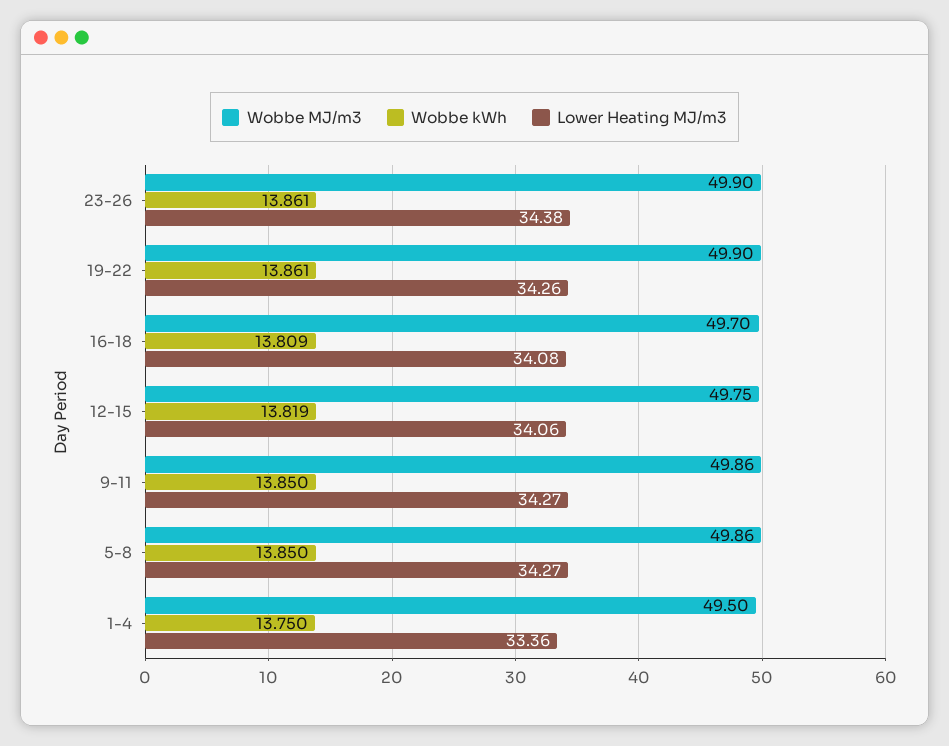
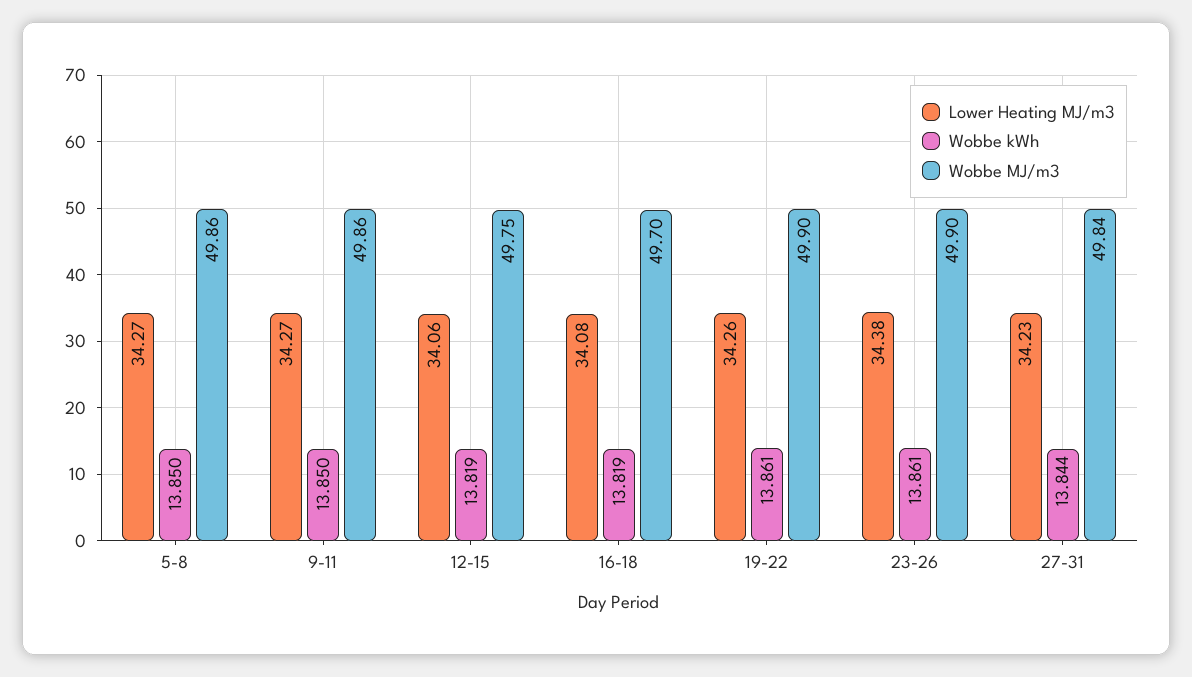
Wobbe kWh, 16-18: 13.809 -> 13.819
Wobbe MJ/m3, 1-4: 49.5 -> none
Wobbe kWh, 1-4: 13.75 -> none
Lower Heating MJ/m3, 1-4: 33.36 -> none
Lower Heating MJ/m3, 27-31: none -> 34.23
Wobbe kWh, 27-31: none -> 13.844
Wobbe MJ/m3, 27-31: none -> 49.84

